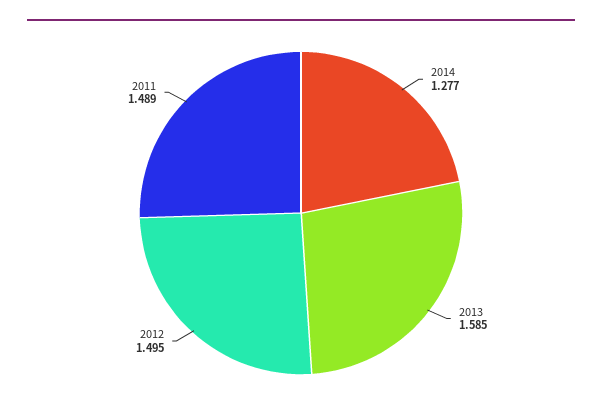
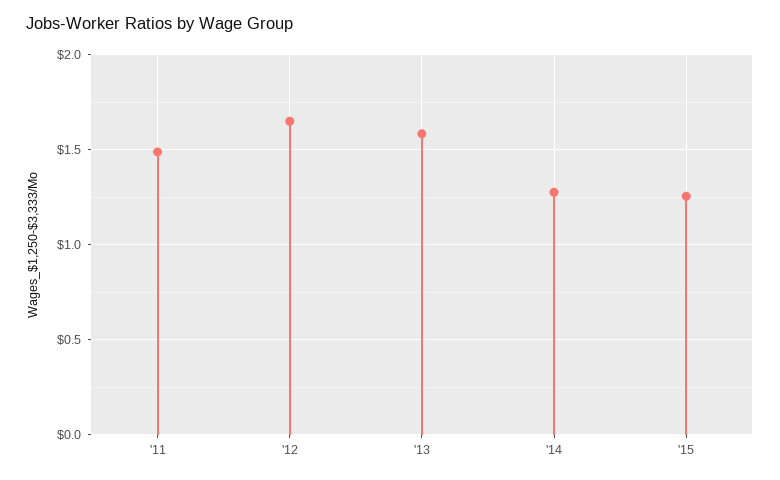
2012: 1.495 -> 1.65
'15: none -> 1.25

